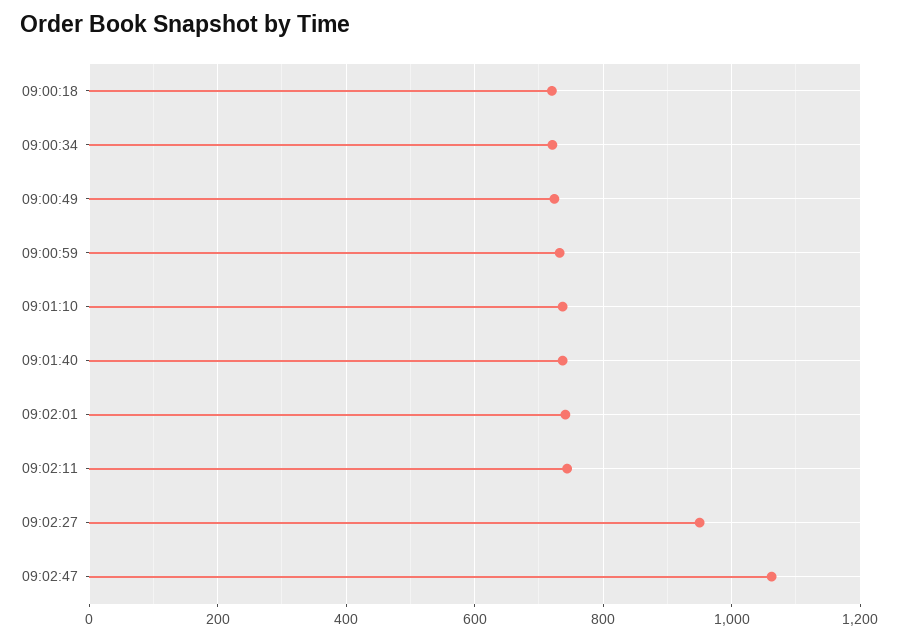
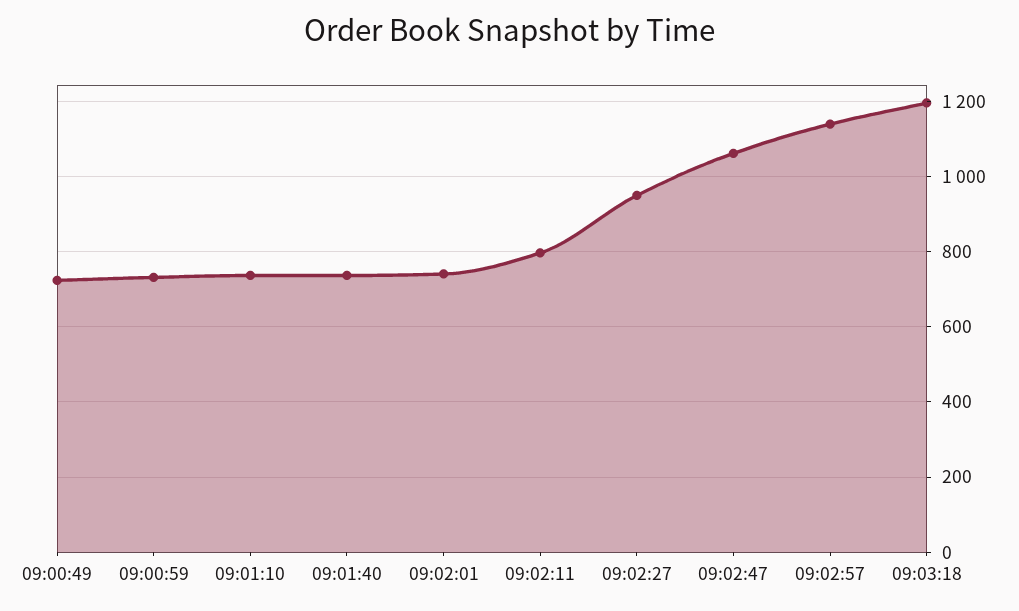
09:00:18: 720 -> none
09:00:34: 720 -> none
09:02:11: 740 -> 800
09:02:57: none -> 1140
09:03:18: none -> 1200

